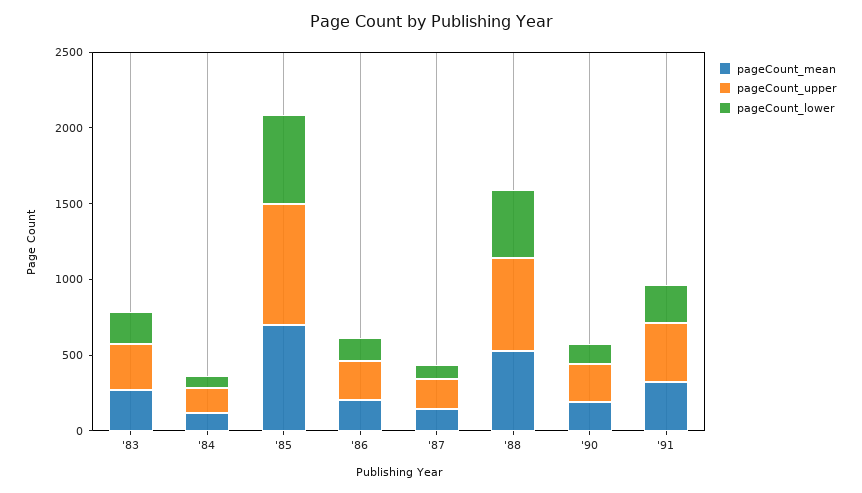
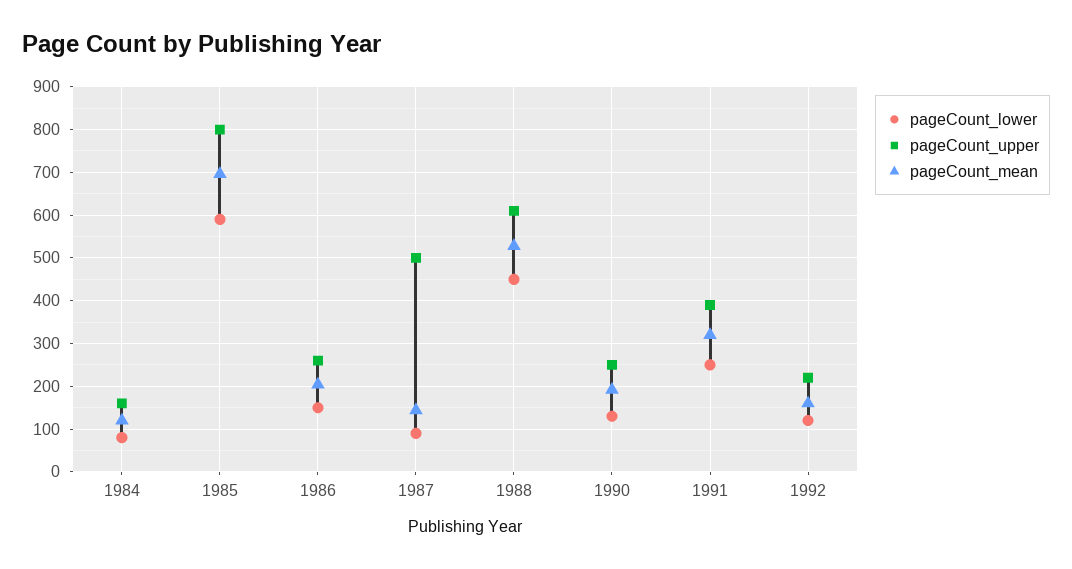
pageCount_mean, '83: 300 -> none
pageCount_upper, '83: 300 -> none
pageCount_lower, '83: 200 -> none
pageCount_upper, '87: 200 -> 500
pageCount_lower, 1992: none -> 120
pageCount_upper, 1992: none -> 220
pageCount_mean, 1992: none -> 160

